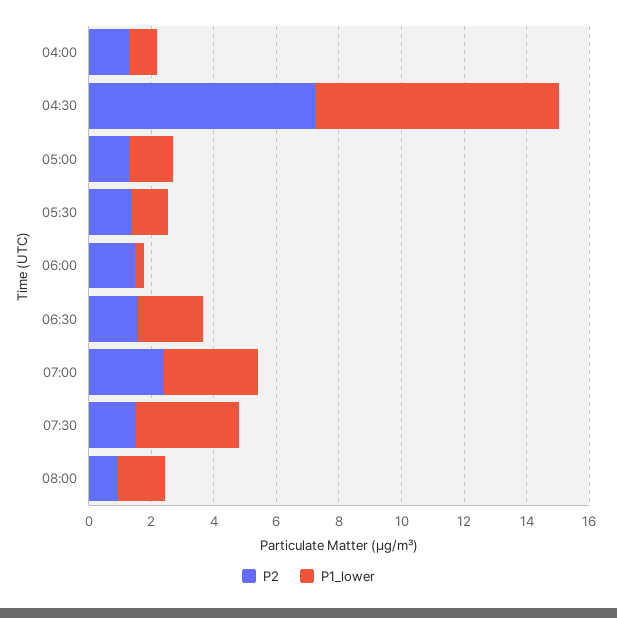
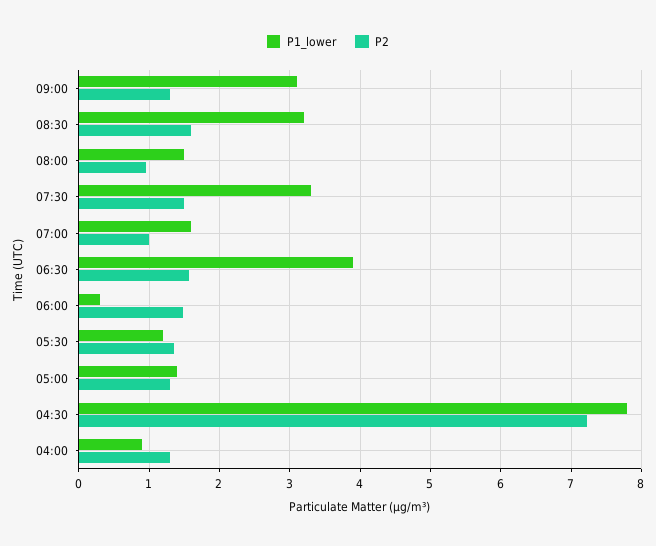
P1_lower, 06:30: 2 -> 3.9
P2, 07:00: 2.5 -> 1
P1_lower, 07:00: 3 -> 1.6
P1_lower, 09:00: none -> 3.1
P2, 09:00: none -> 1.3
P1_lower, 08:30: none -> 3.2
P2, 08:30: none -> 1.6

